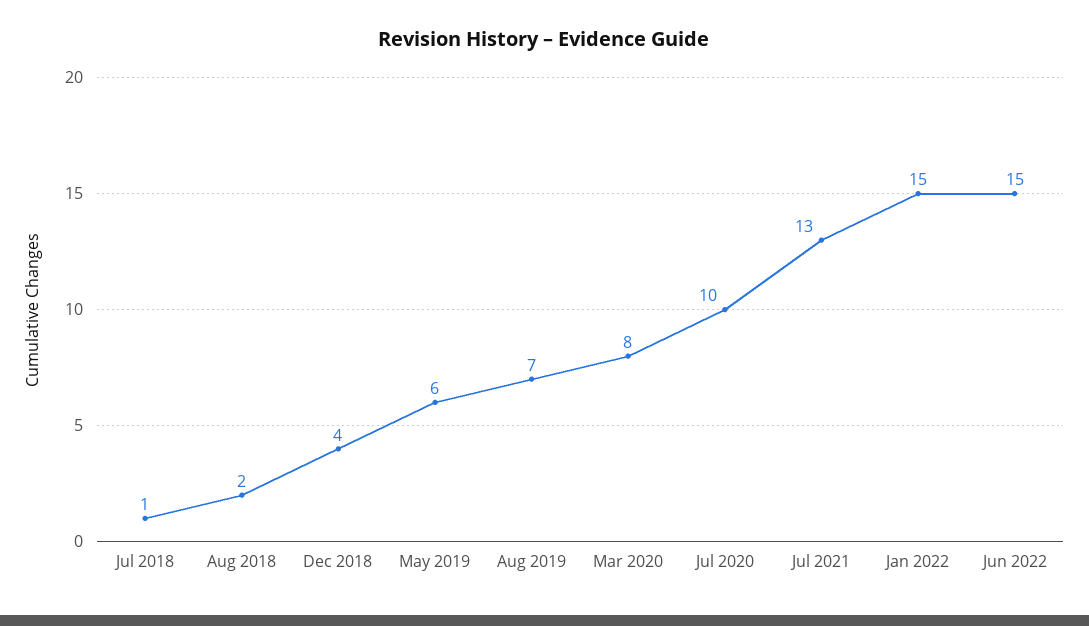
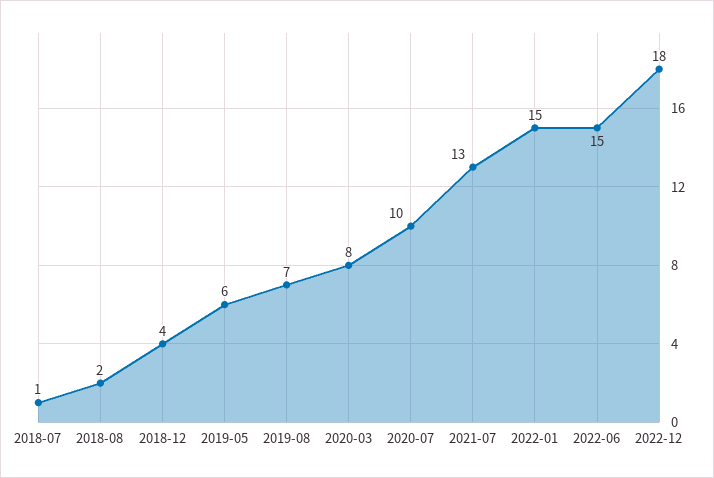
2022-12: none -> 18

